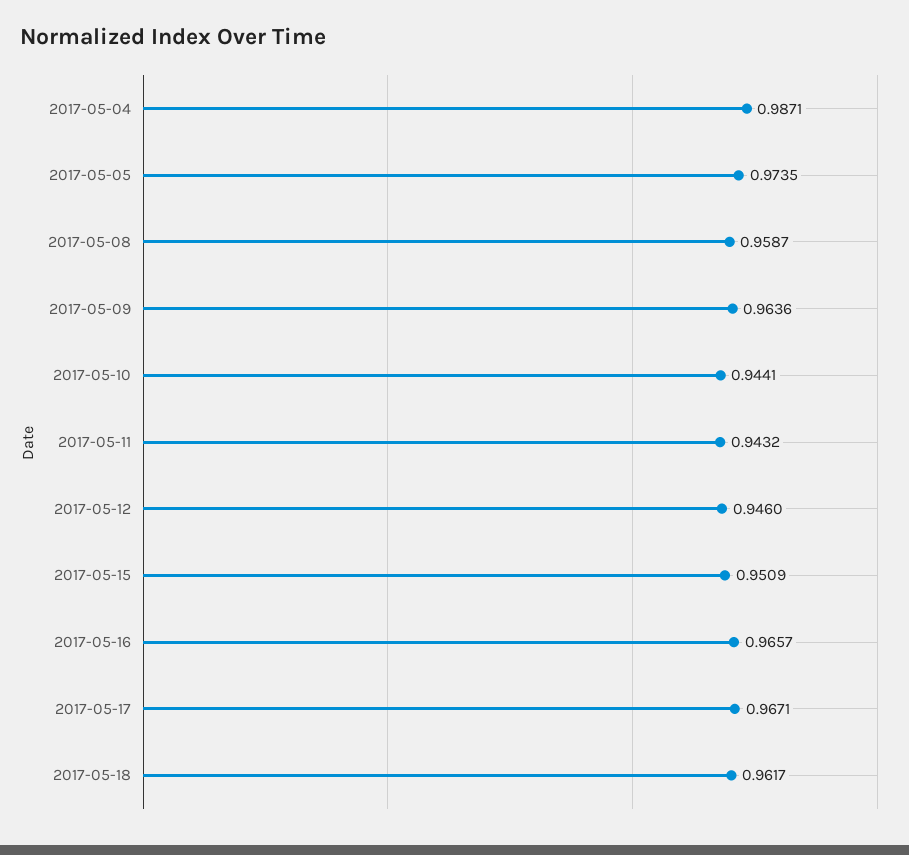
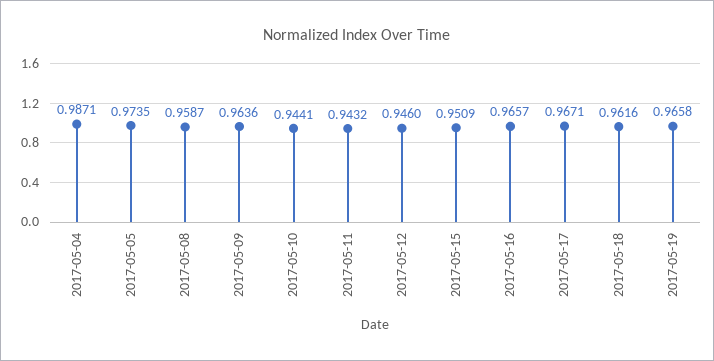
2017-05-18: 0.9617 -> 0.9616
2017-05-19: none -> 0.9658

